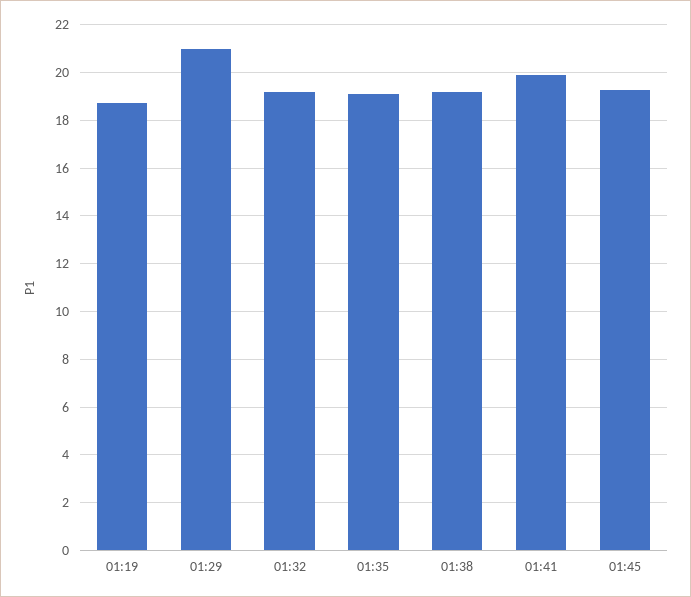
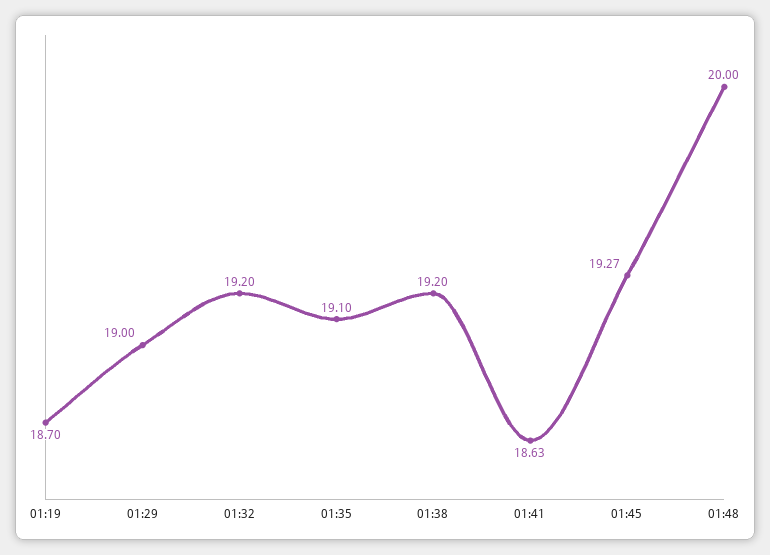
01:29: 21 -> 19
01:41: 20 -> 18.63
01:48: none -> 20

